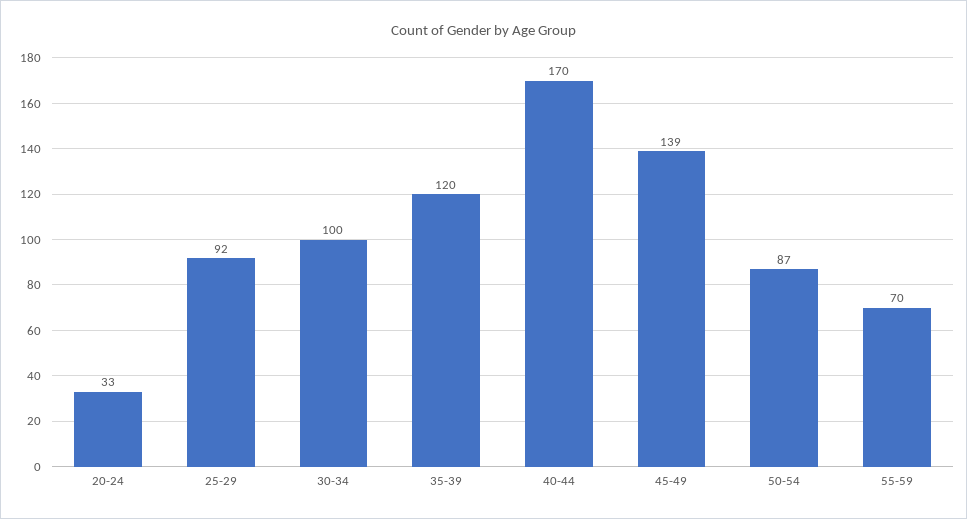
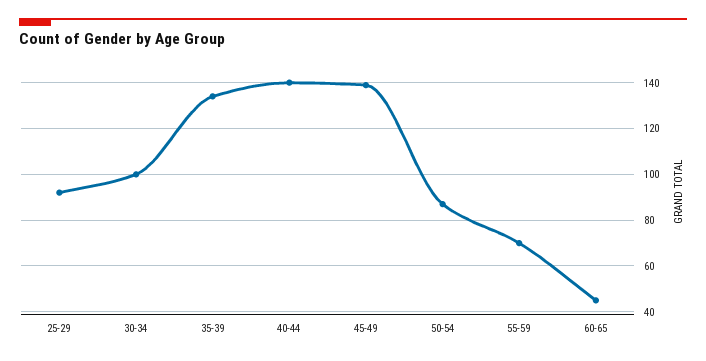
20-24: 33 -> none
35-39: 120 -> 135
40-44: 170 -> 140
60-65: none -> 45

